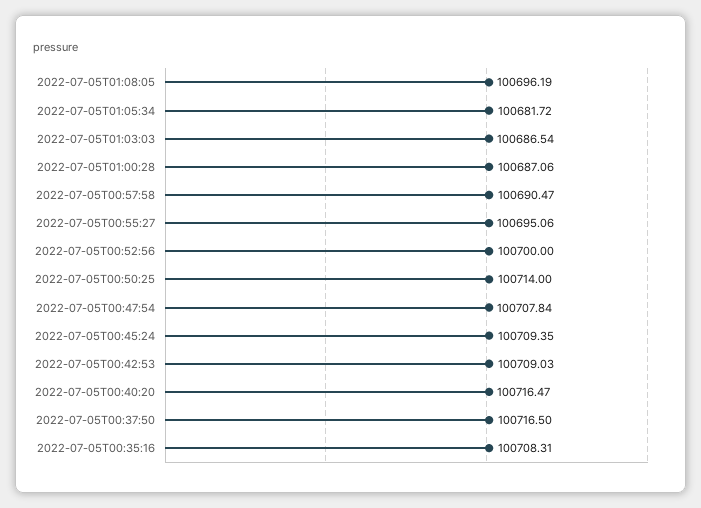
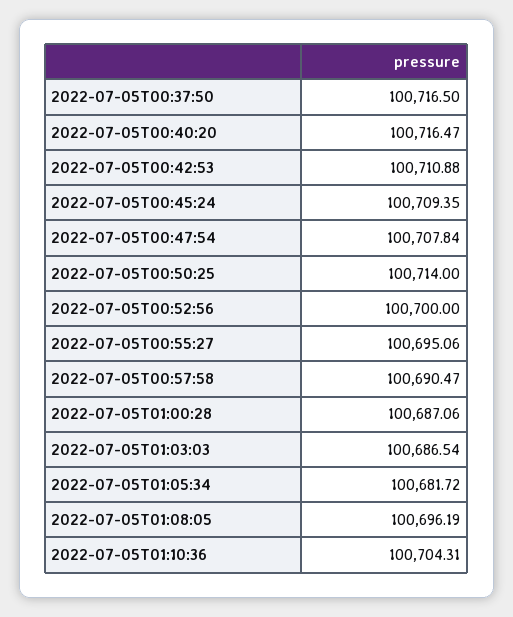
2022-07-05T00:42:53: 100709.03 -> 100710.88
2022-07-05T00:35:16: 100708.31 -> none
2022-07-05T01:10:36: none -> 100704.31

